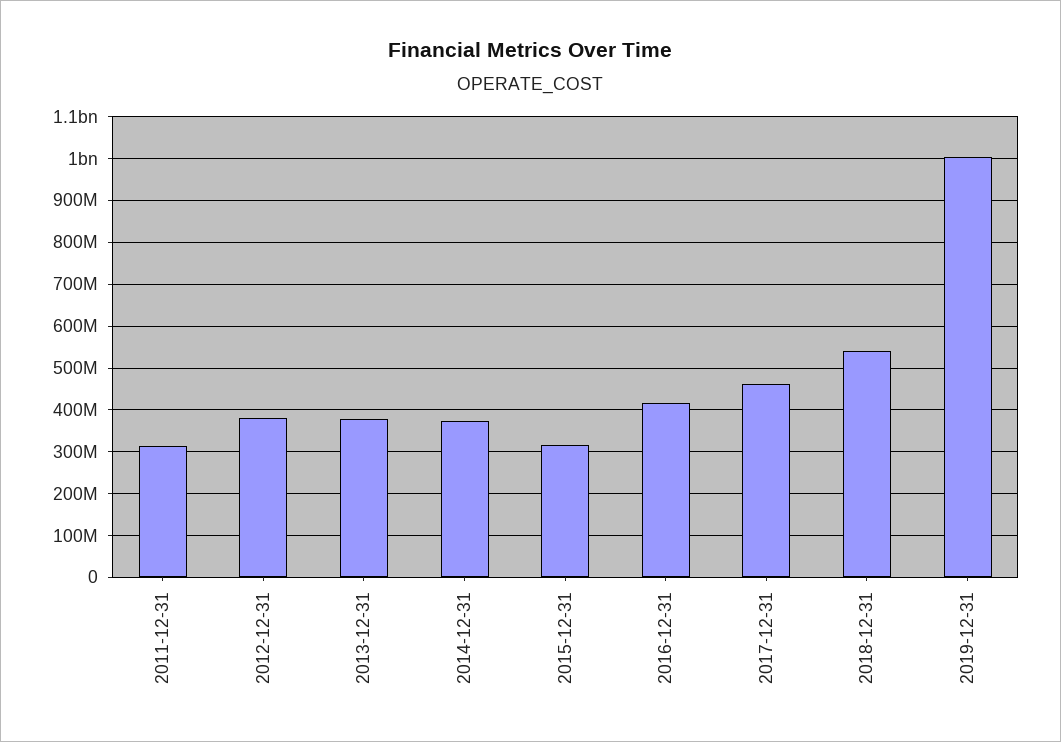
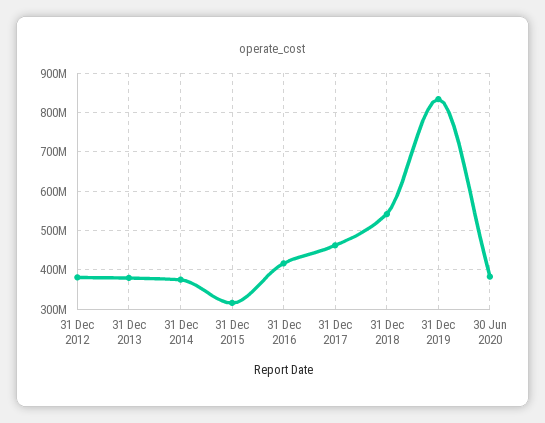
2011-12-31: 320000000 -> none
2019-12-31: 1000000000 -> 840000000
30 Jun 2020: none -> 380000000

